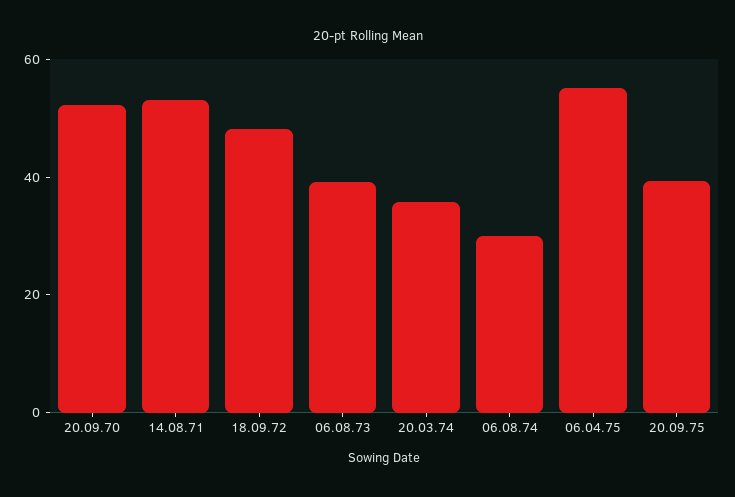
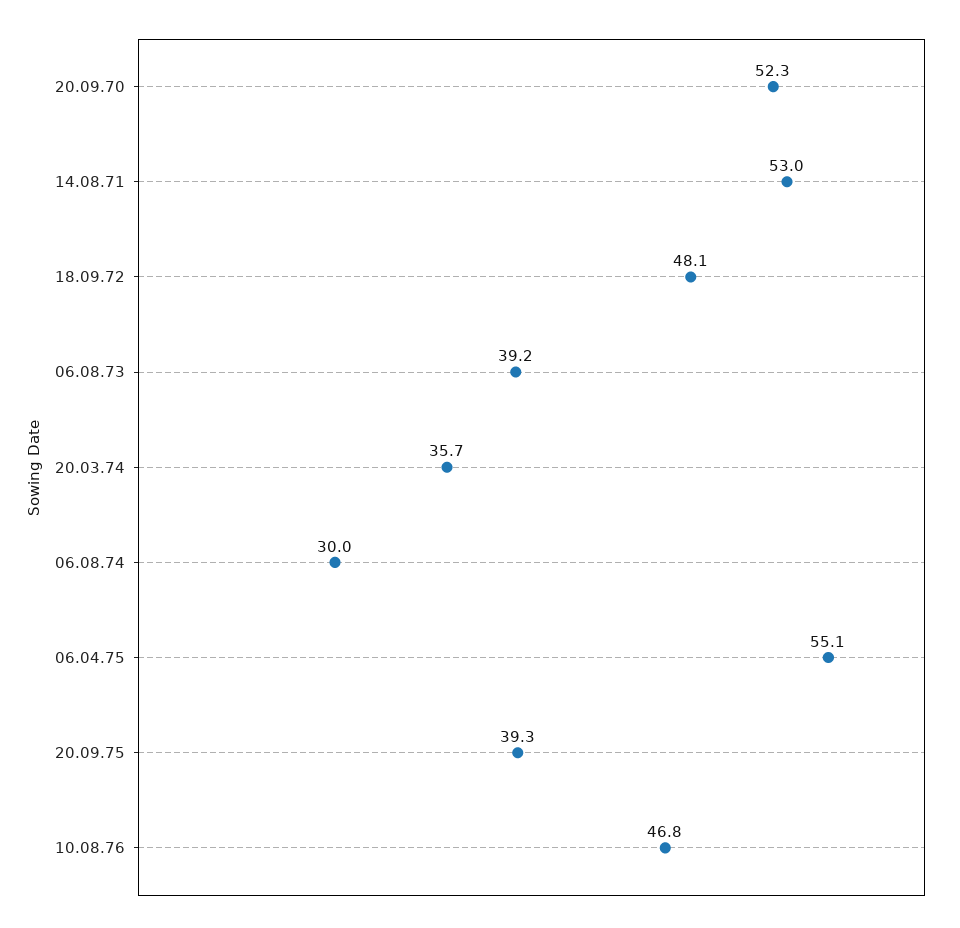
10.08.76: none -> 46.8

